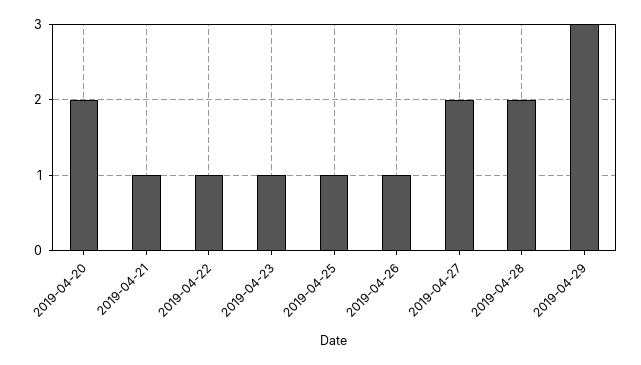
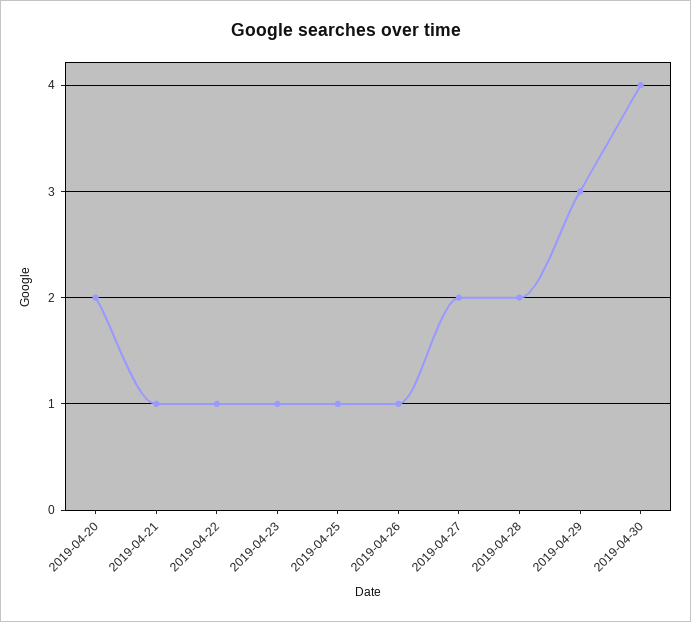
2019-04-30: none -> 4

